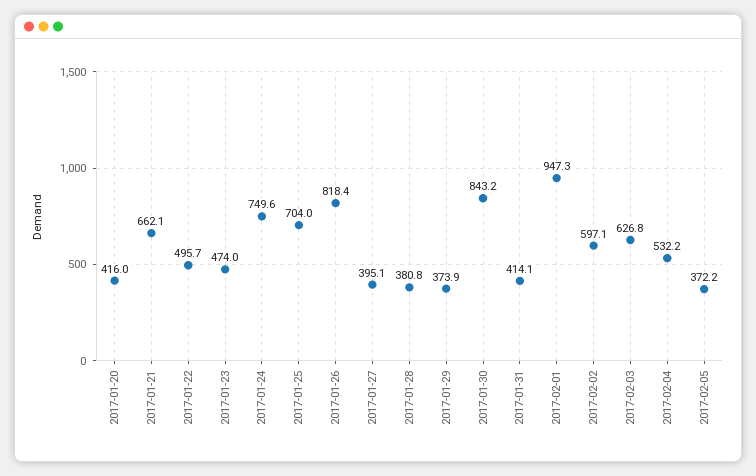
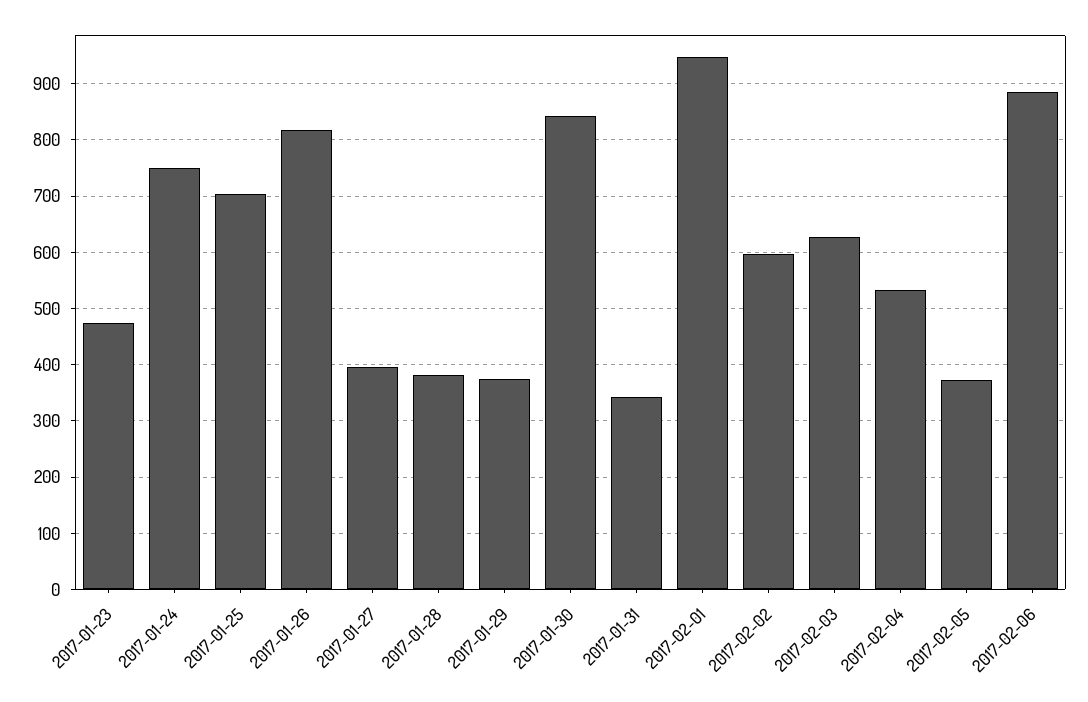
2017-01-20: 416 -> none
2017-01-21: 662.1 -> none
2017-01-22: 495.7 -> none
2017-01-31: 414.1 -> 340
2017-02-06: none -> 880

